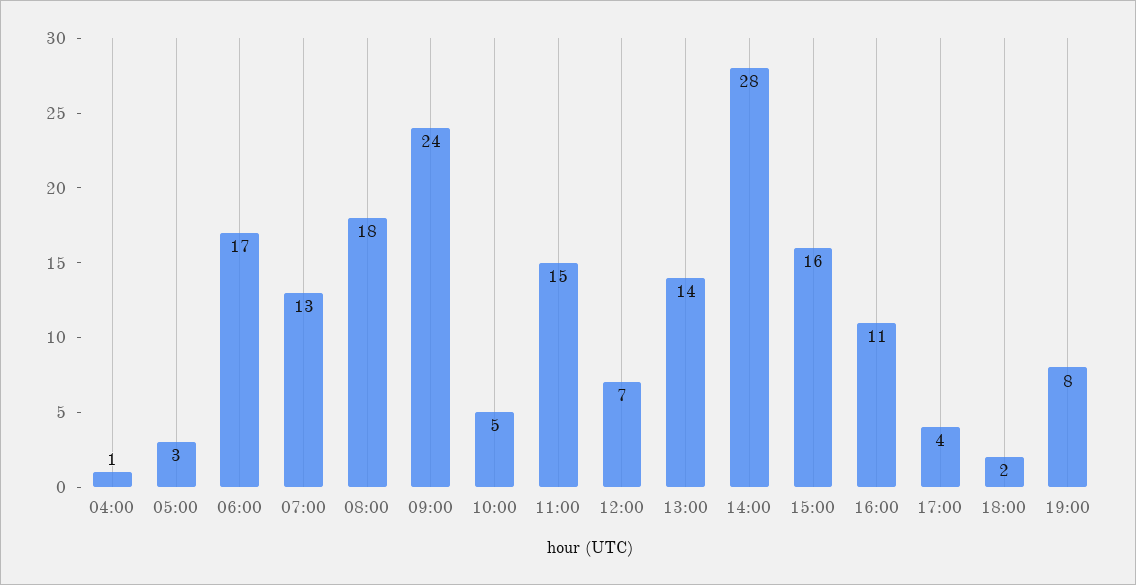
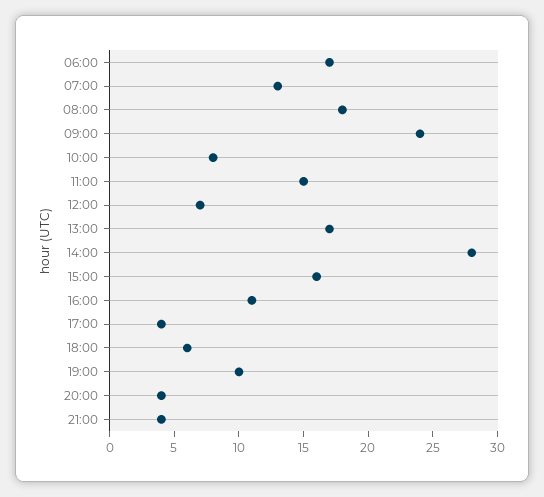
04:00: 1 -> none
05:00: 3 -> none
10:00: 5 -> 8
13:00: 14 -> 17
18:00: 2 -> 6
19:00: 8 -> 10
20:00: none -> 4
21:00: none -> 4

